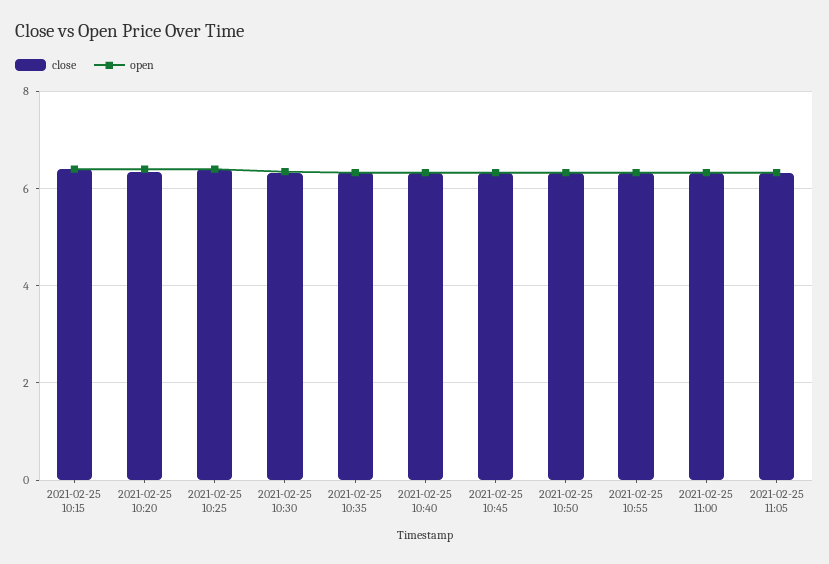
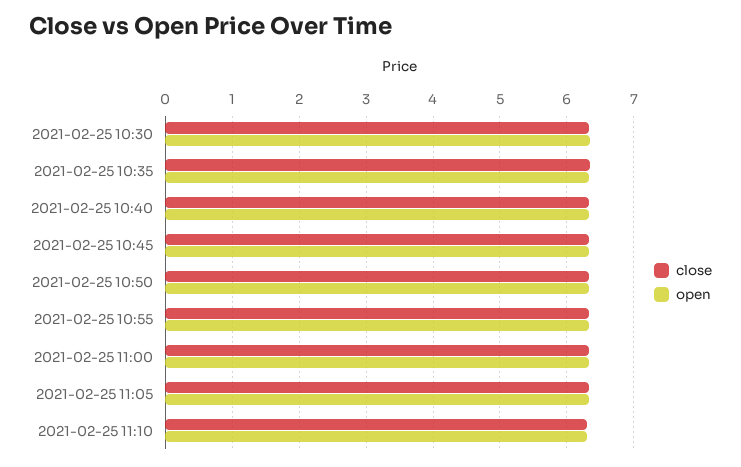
close, 2021-02-25 10:15: 6.4 -> none
open, 2021-02-25 10:15: 6.4 -> none
close, 2021-02-25 10:20: 6.4 -> none
open, 2021-02-25 10:20: 6.4 -> none
close, 2021-02-25 10:25: 6.4 -> none
open, 2021-02-25 10:25: 6.4 -> none
close, 2021-02-25 11:10: none -> 6.3
open, 2021-02-25 11:10: none -> 6.3

